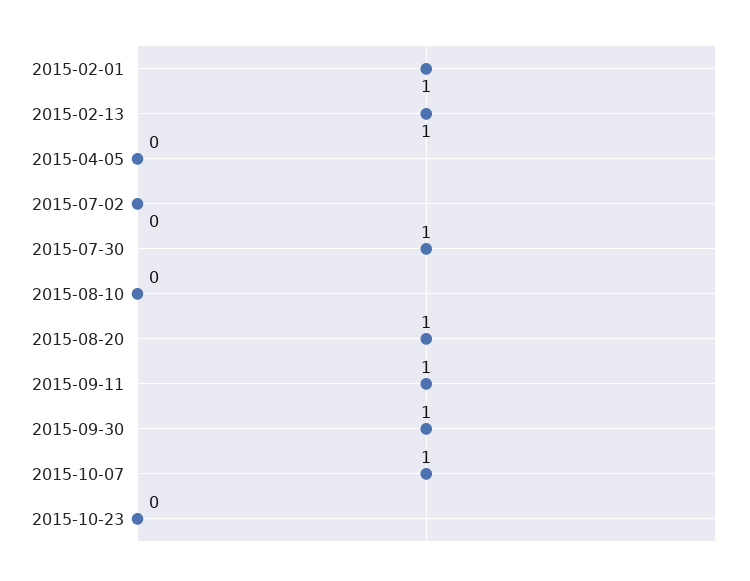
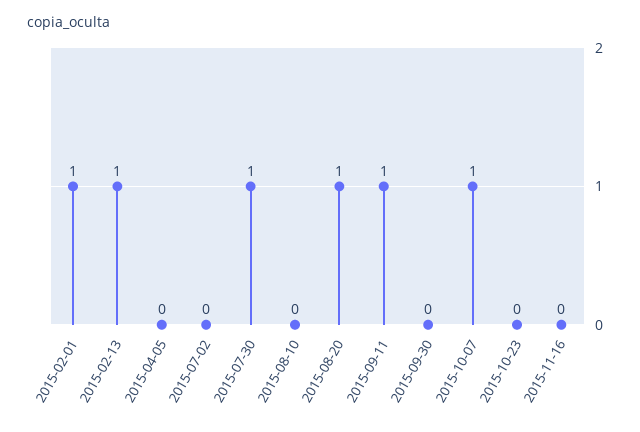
2015-09-30: 1 -> 0
2015-11-16: none -> 0

